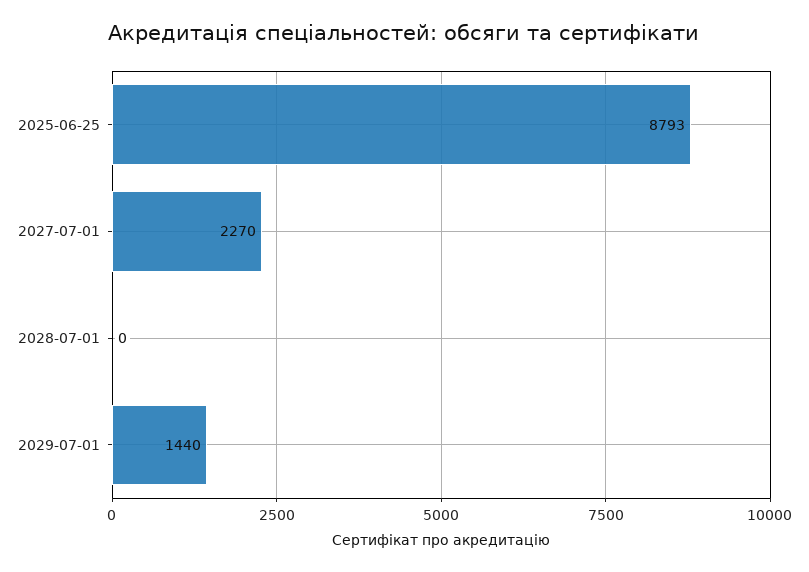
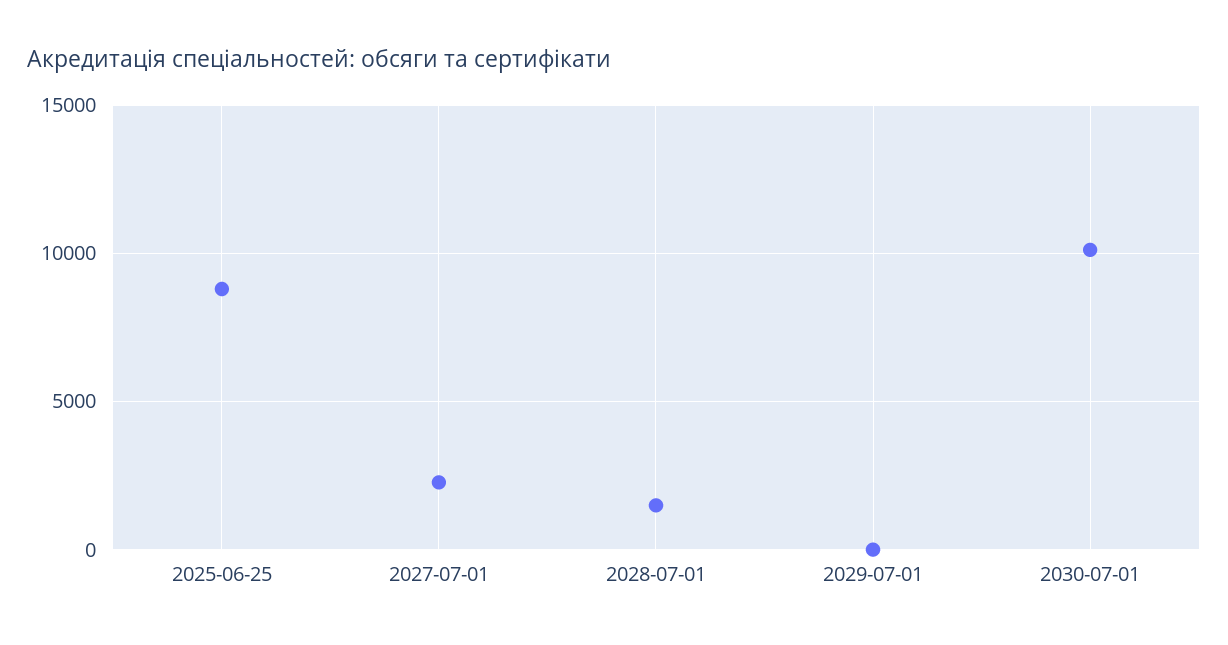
2028-07-01: 0 -> 1500
2029-07-01: 1440 -> 0
2030-07-01: none -> 10000

